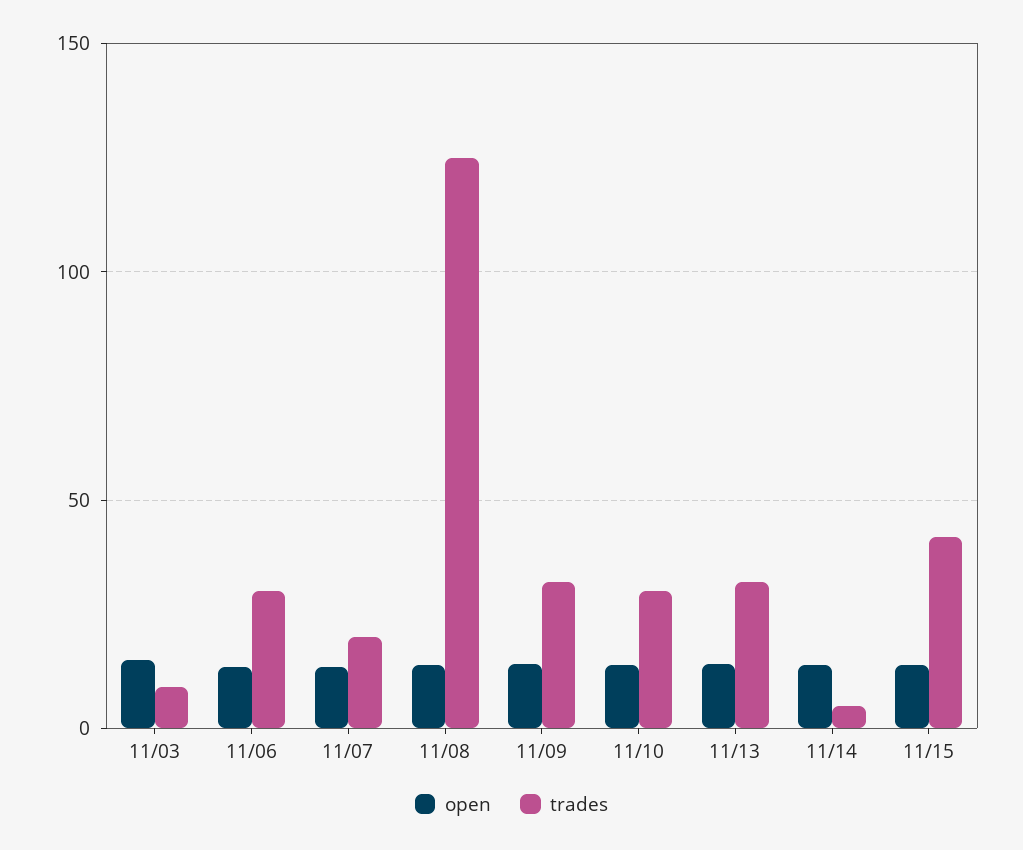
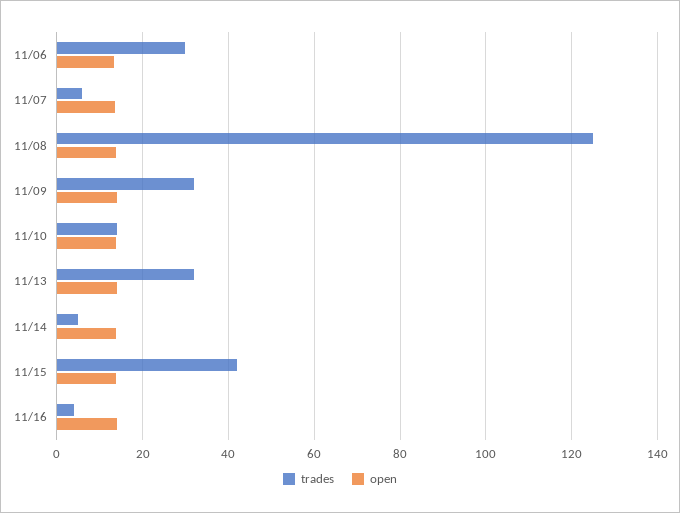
open, 11/03: 15 -> none
trades, 11/03: 10 -> none
trades, 11/07: 20 -> 6
trades, 11/10: 30 -> 14
trades, 11/16: none -> 4
open, 11/16: none -> 14

